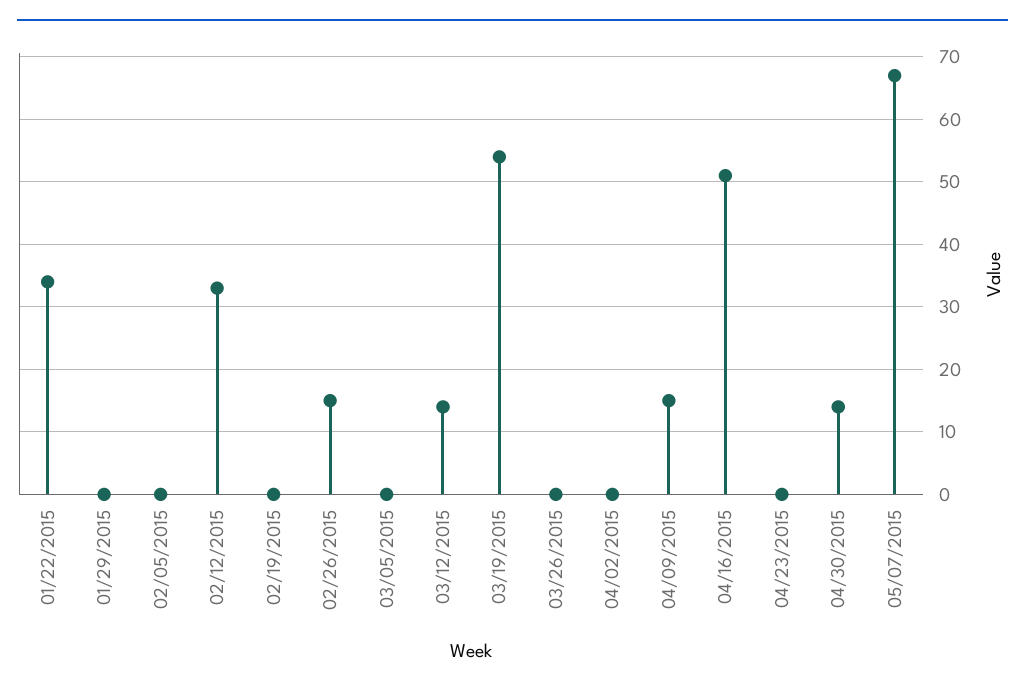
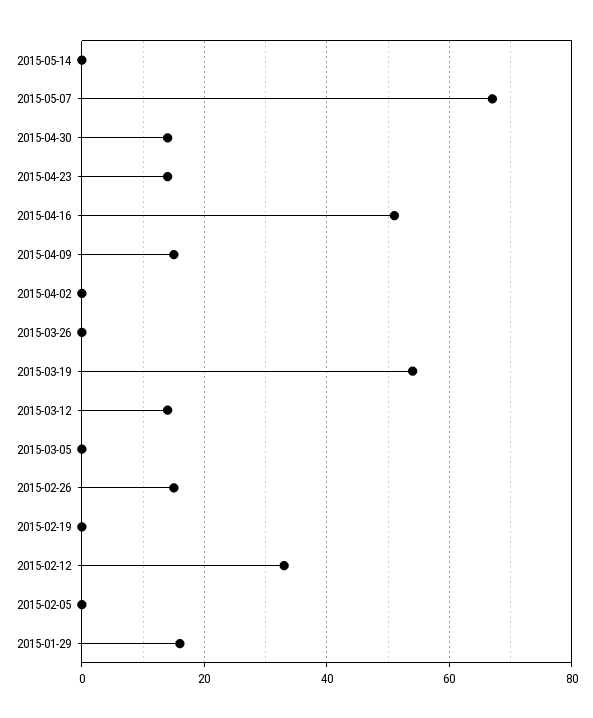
01/22/2015: 34 -> none
01/29/2015: 0 -> 15
04/23/2015: 0 -> 15
2015-05-14: none -> 0

